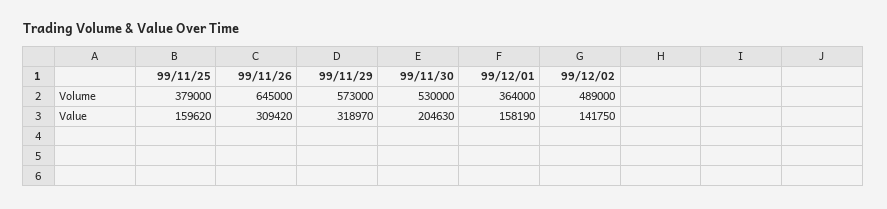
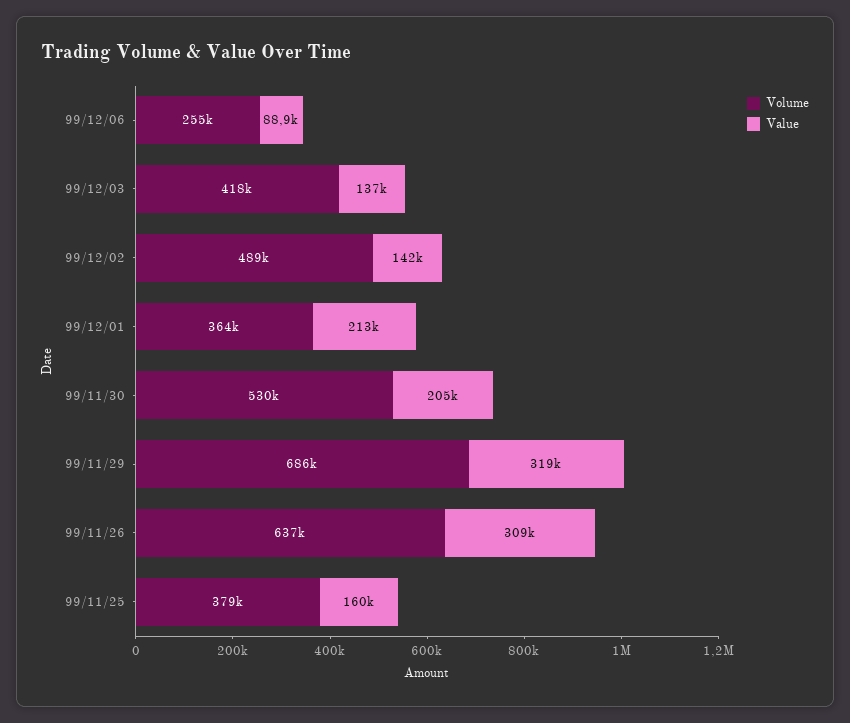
Volume, 99/11/26: 645000 -> 637000
Volume, 99/11/29: 573000 -> 686000
Value, 99/12/01: 158190 -> 213000
Volume, 99/12/06: none -> 255000
Value, 99/12/06: none -> 88900
Volume, 99/12/03: none -> 418000
Value, 99/12/03: none -> 137000

